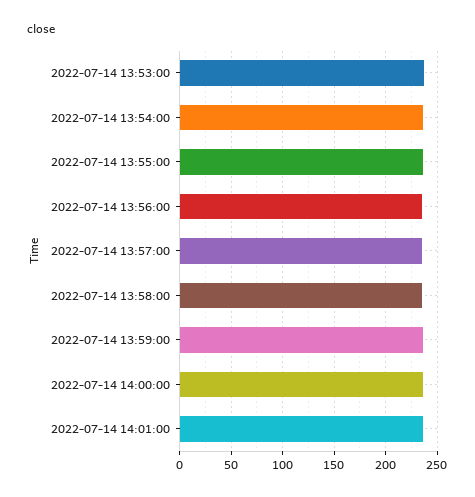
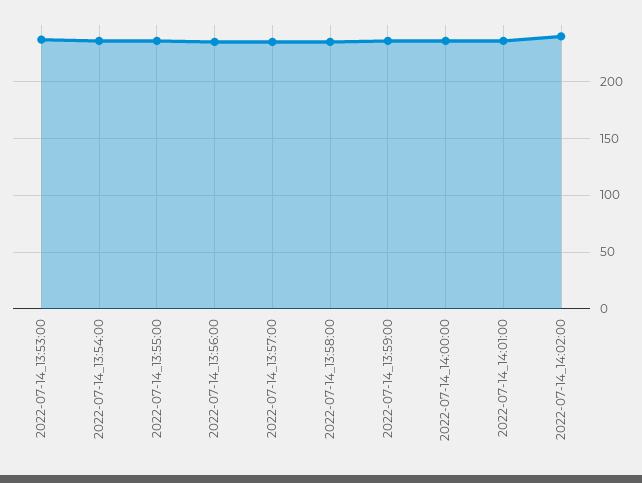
2022-07-14_14:02:00: none -> 240

